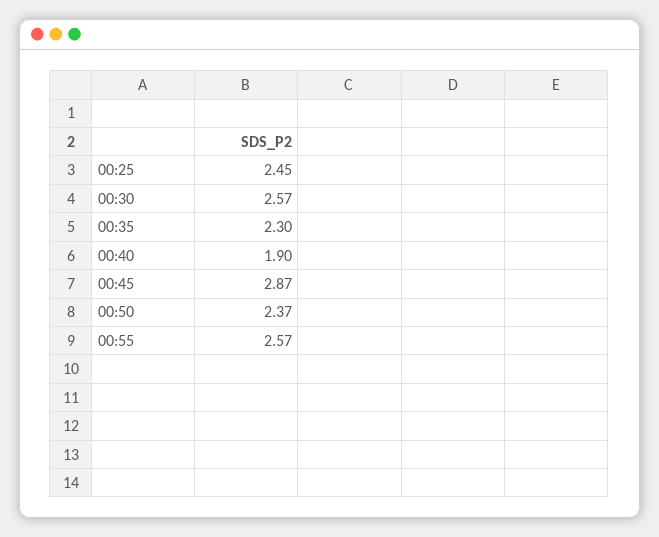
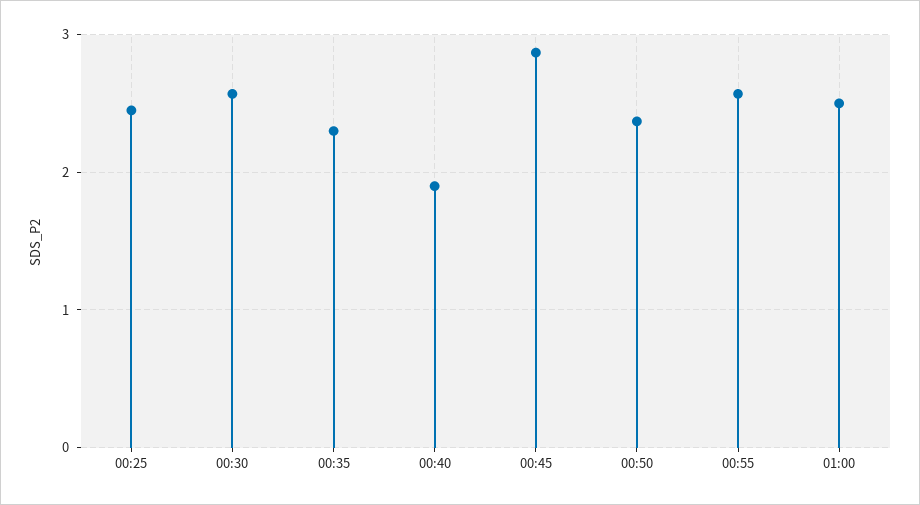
01:00: none -> 2.5

